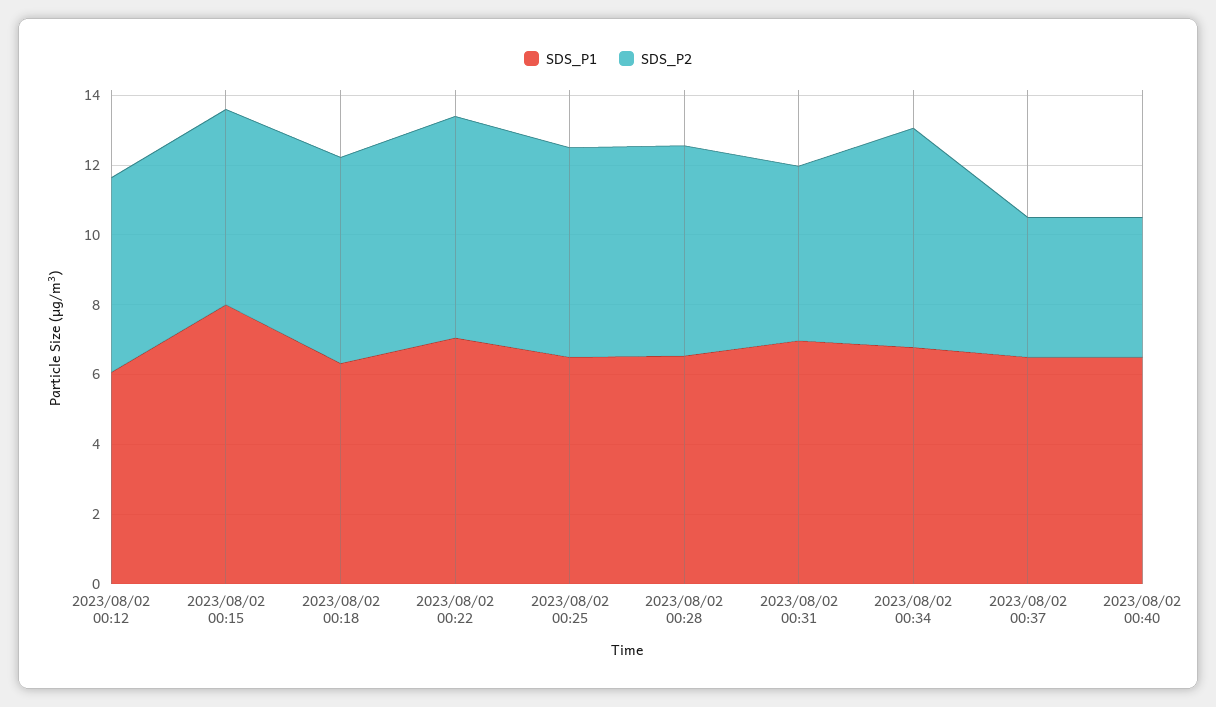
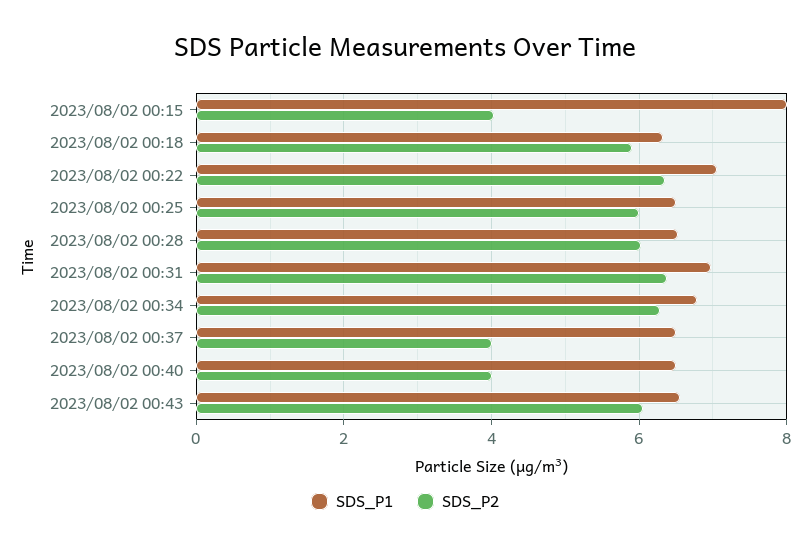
SDS_P1, 2023/08/02 00:12: 6 -> none
SDS_P2, 2023/08/02 00:12: 5.5 -> none
SDS_P2, 2023/08/02 00:15: 5.5 -> 4
SDS_P2, 2023/08/02 00:31: 5 -> 6.4
SDS_P1, 2023/08/02 00:43: none -> 6.6
SDS_P2, 2023/08/02 00:43: none -> 6

